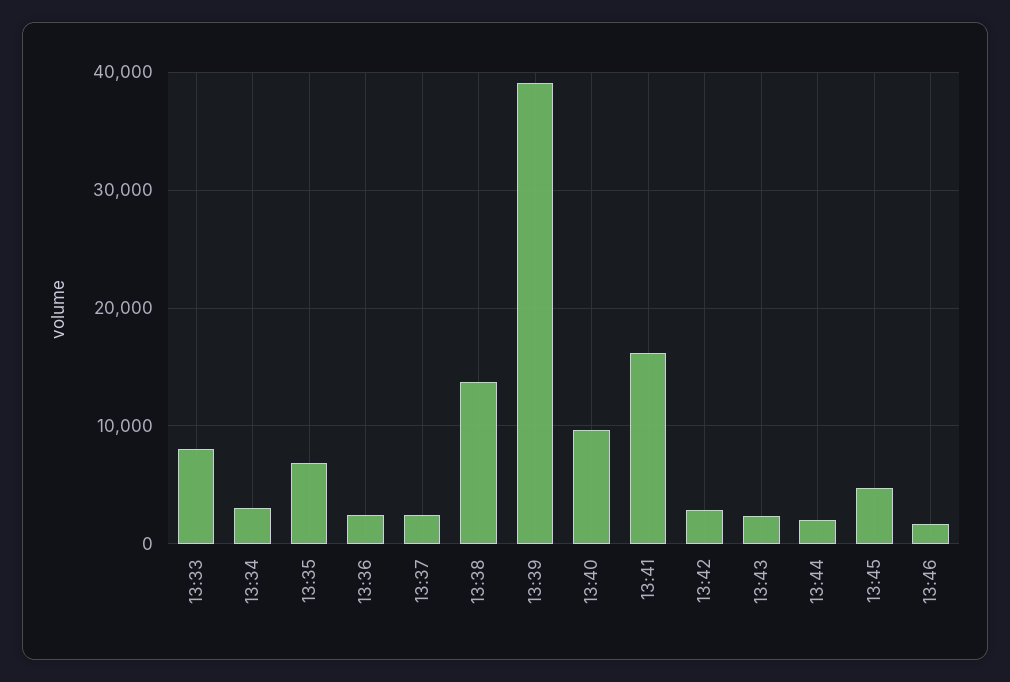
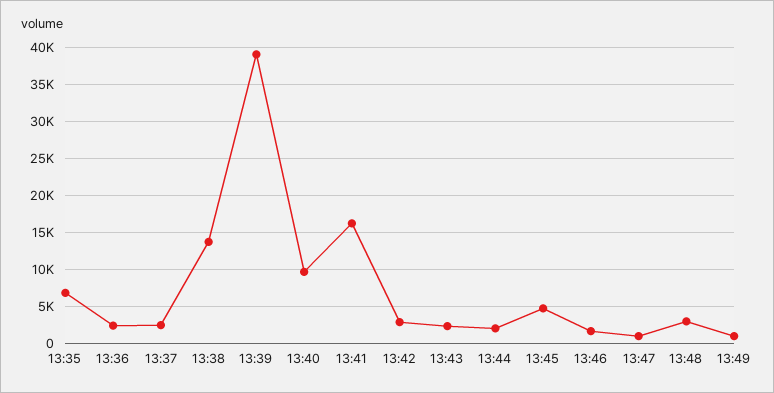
13:33: 8000 -> none
13:34: 3000 -> none
13:47: none -> 1000
13:48: none -> 3000
13:49: none -> 1000

